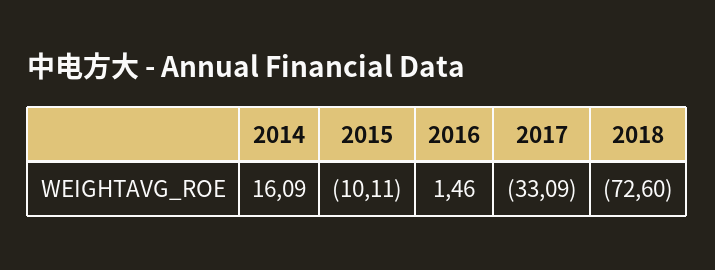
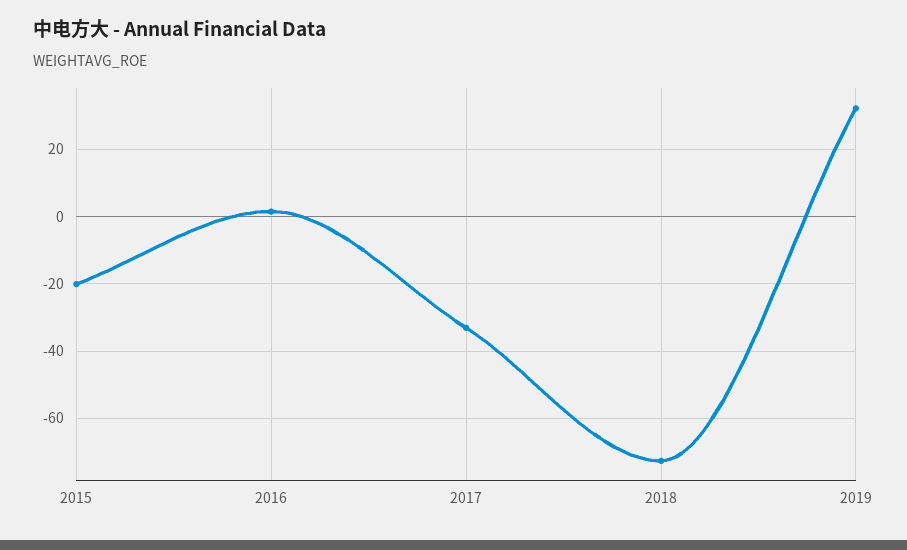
2014: 16.09 -> none
2015: -10.11 -> -20
2019: none -> 32

